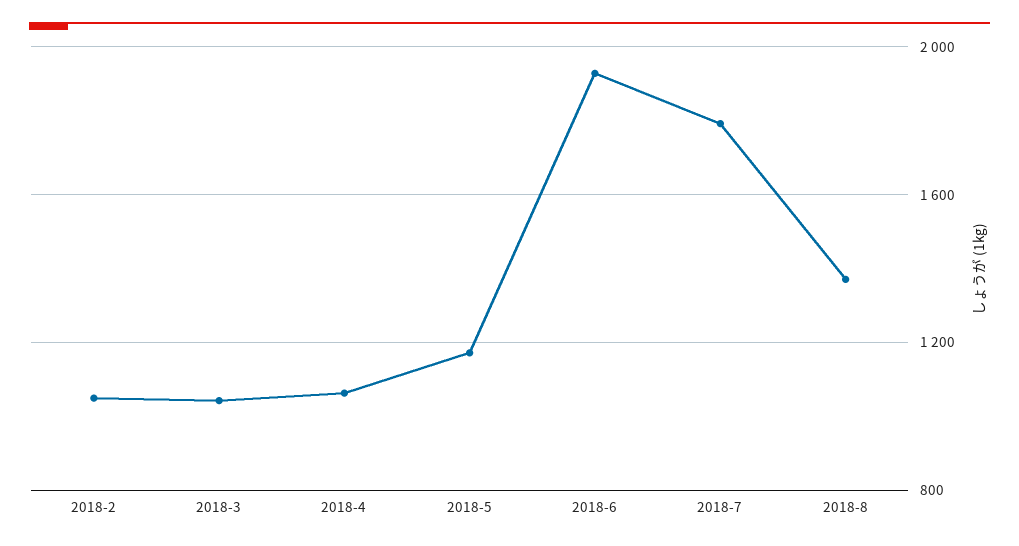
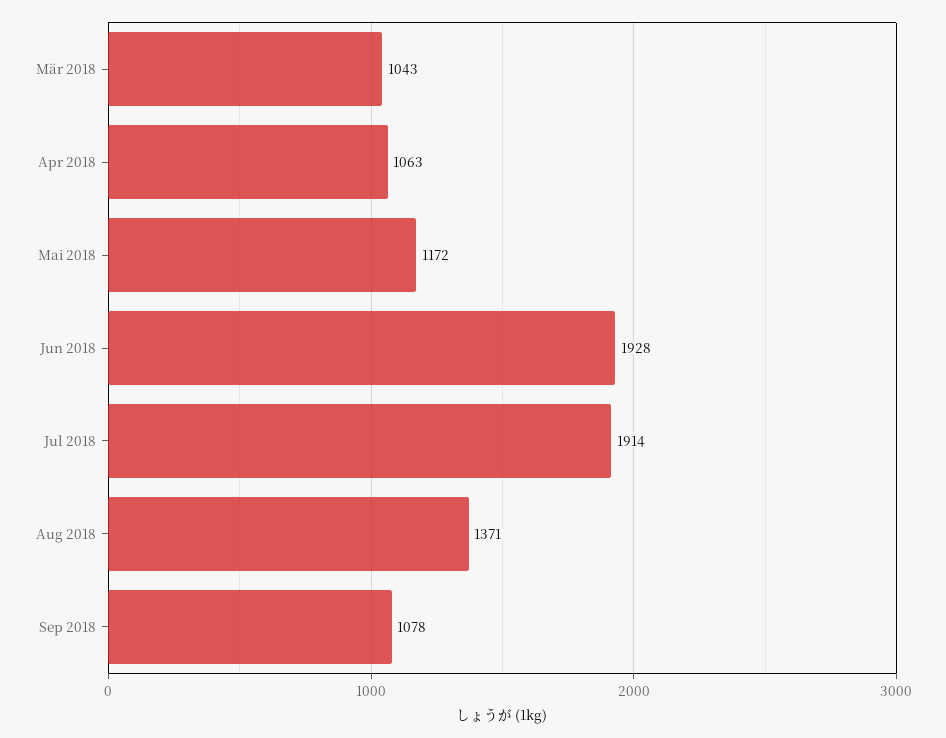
2018-2: 1050 -> none
2018-7: 1800 -> 1914
Sep 2018: none -> 1078

